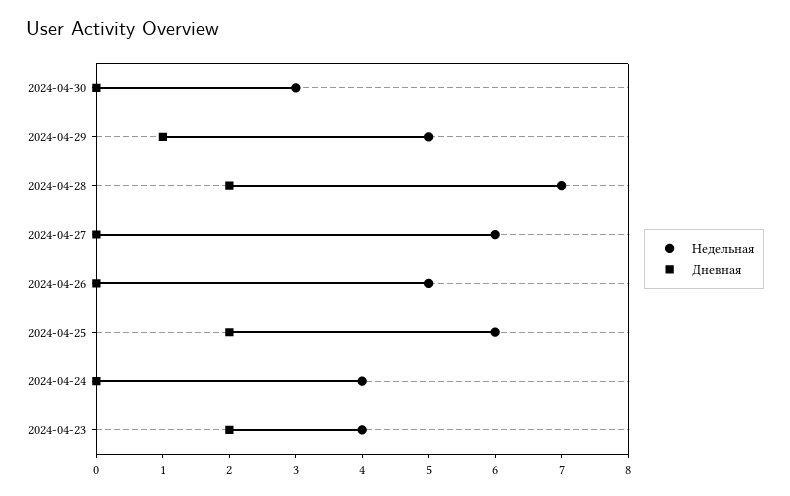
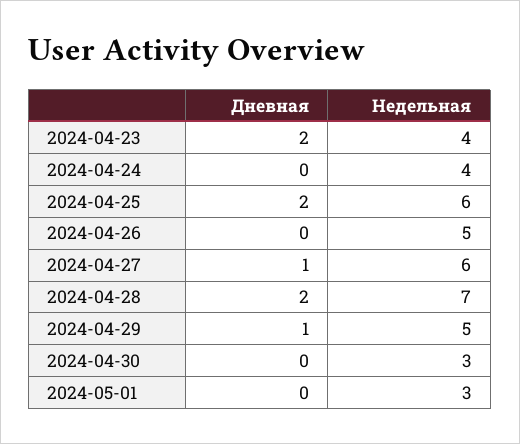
Дневная, 2024-04-27: 0 -> 1
Дневная, 2024-05-01: none -> 0
Недельная, 2024-05-01: none -> 3

